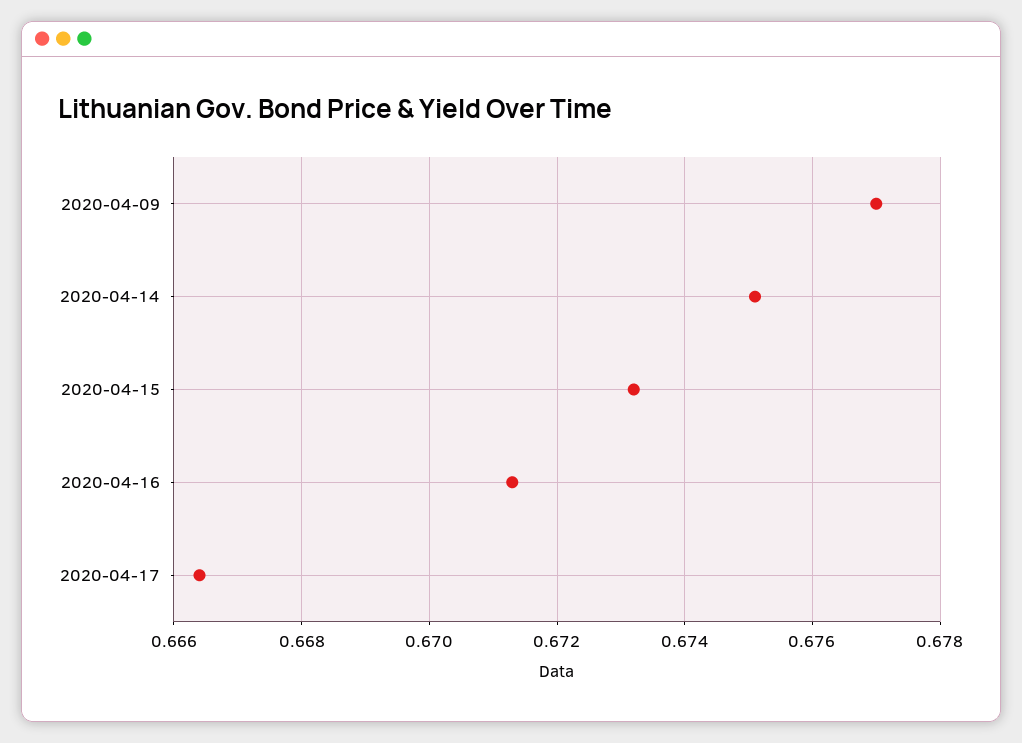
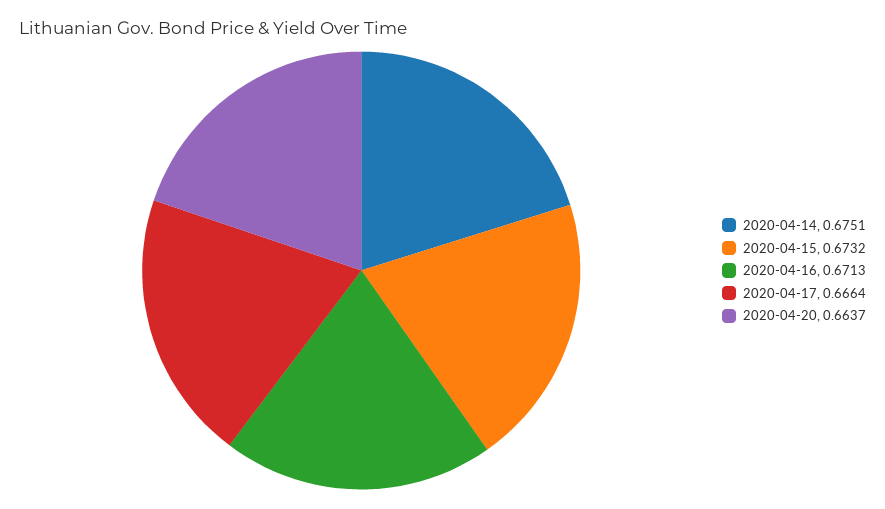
2020-04-09: 0.677 -> none
2020-04-20: none -> 0.6637

